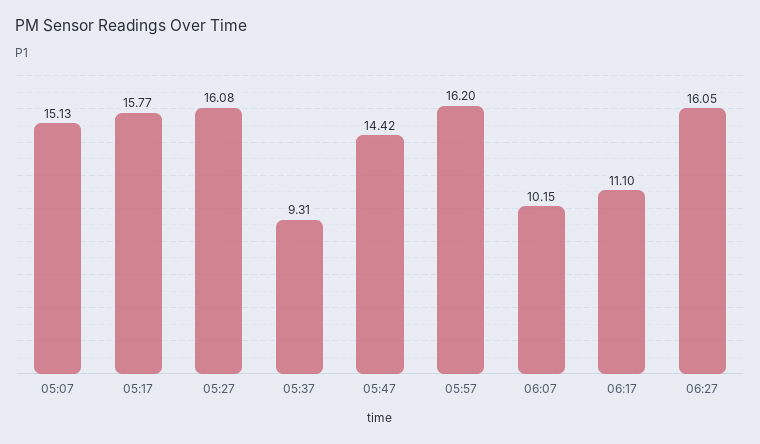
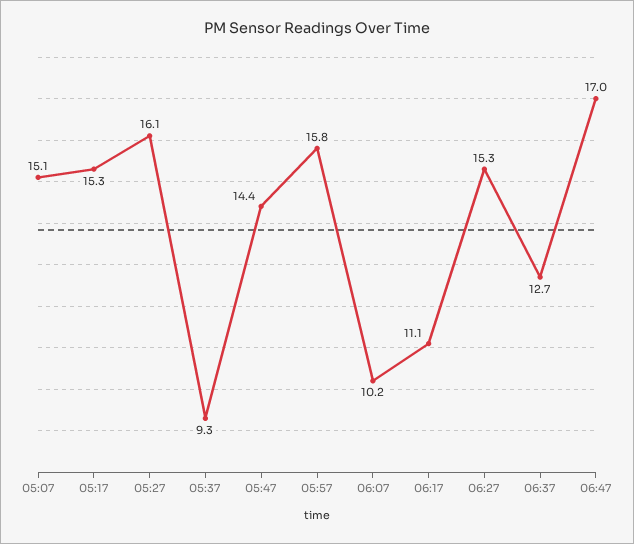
05:17: 15.77 -> 15.3
05:57: 16.2 -> 15.8
06:27: 16.05 -> 15.3
06:37: none -> 12.7
06:47: none -> 17

